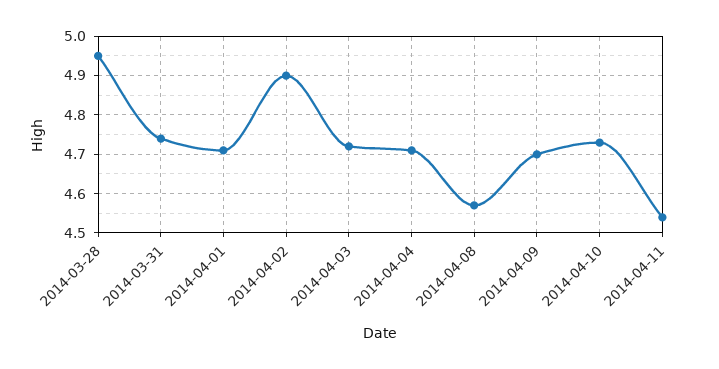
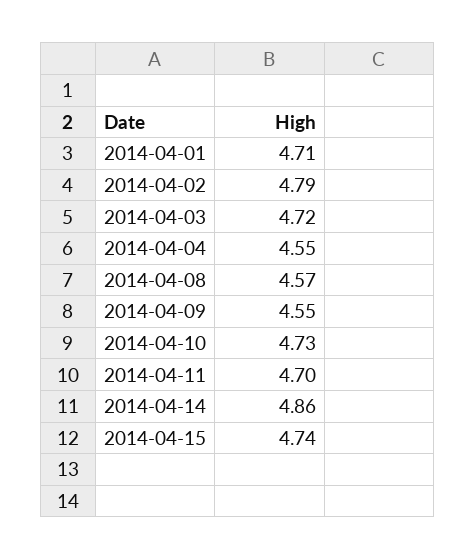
2014-03-28: 4.95 -> none
2014-03-31: 4.75 -> none
2014-04-02: 4.9 -> 4.79
2014-04-04: 4.7 -> 4.55
2014-04-09: 4.7 -> 4.55
2014-04-11: 4.55 -> 4.7
2014-04-14: none -> 4.86
2014-04-15: none -> 4.74

